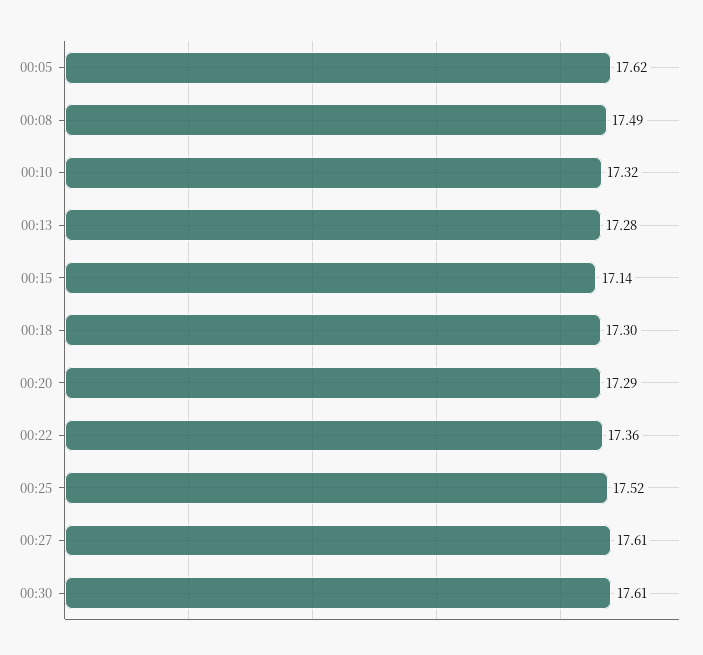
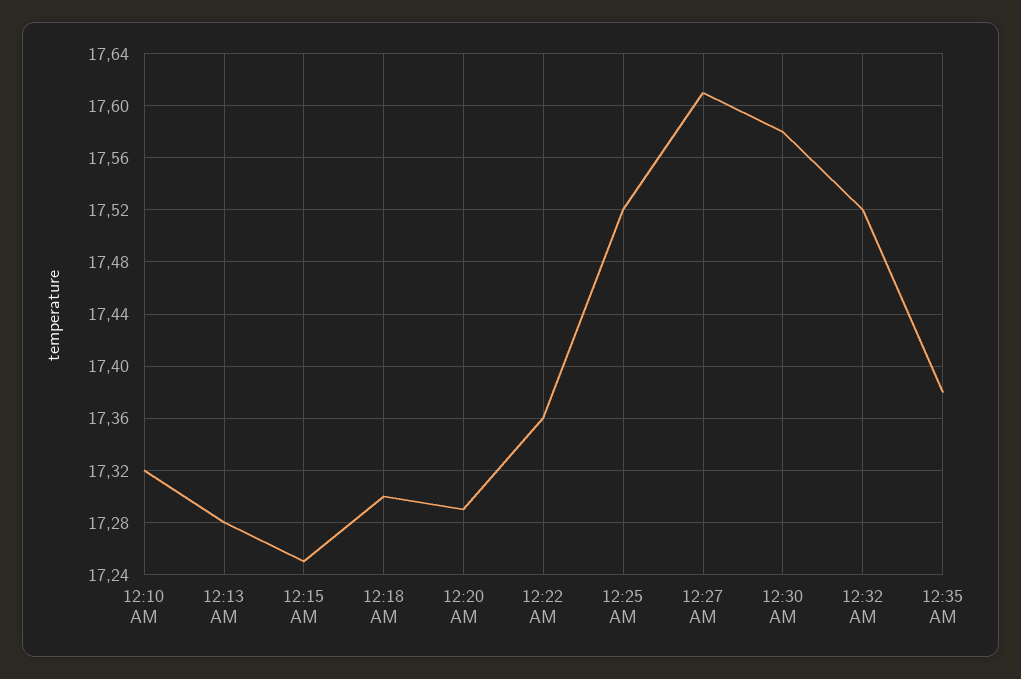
00:05: 17.62 -> none
00:08: 17.49 -> none
00:15: 17.14 -> 17.25
00:30: 17.61 -> 17.58
12:32 AM: none -> 17.52
12:35 AM: none -> 17.38

